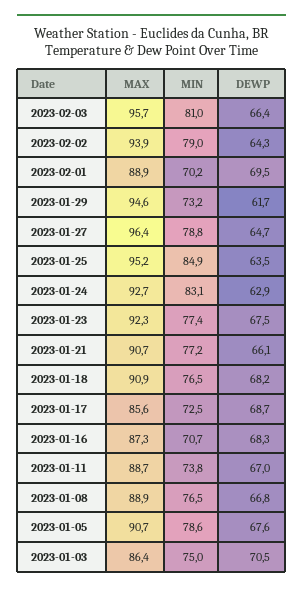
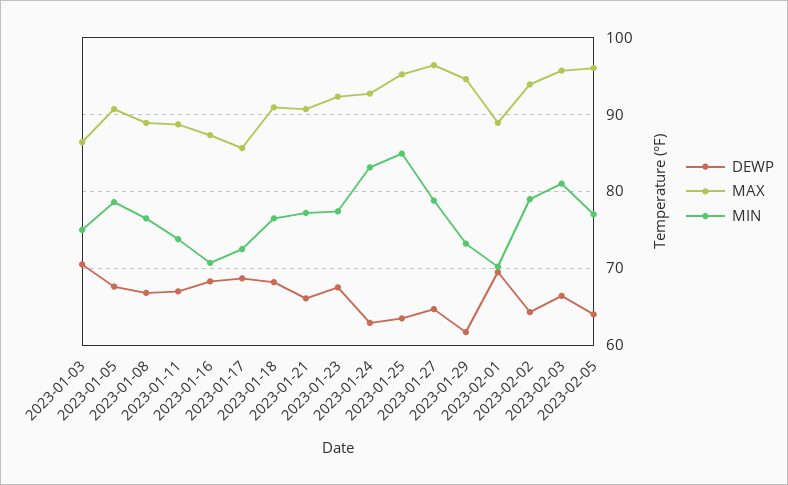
DEWP, 2023-02-05: none -> 64
MAX, 2023-02-05: none -> 96
MIN, 2023-02-05: none -> 77

